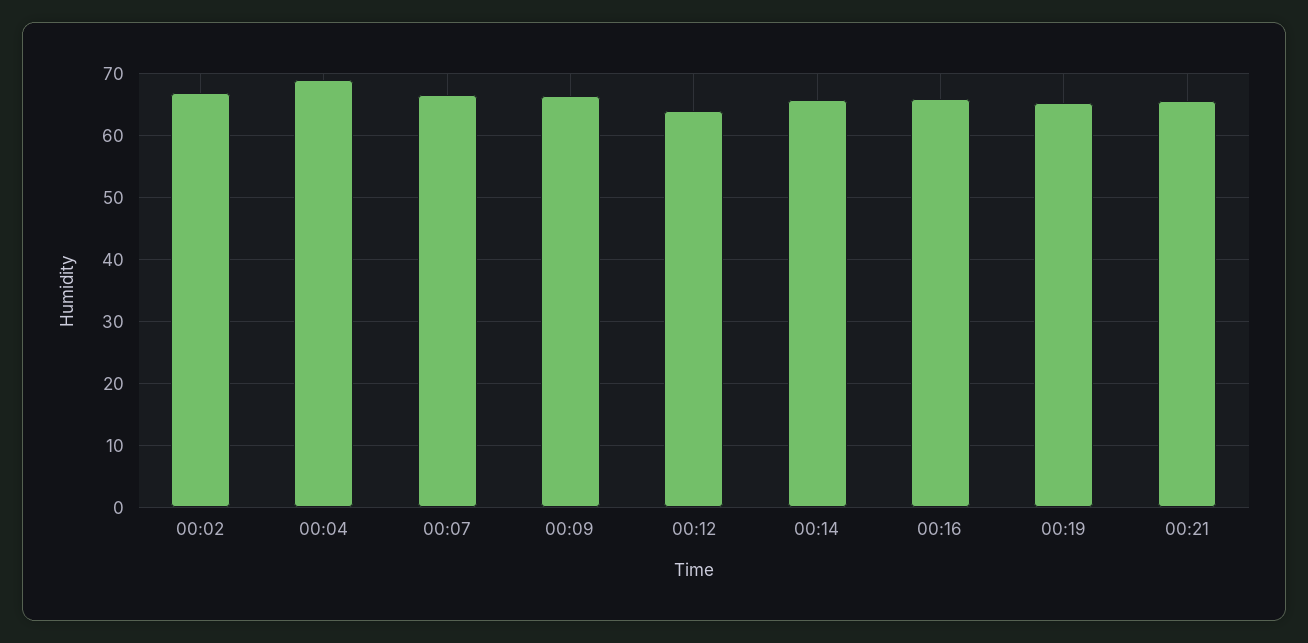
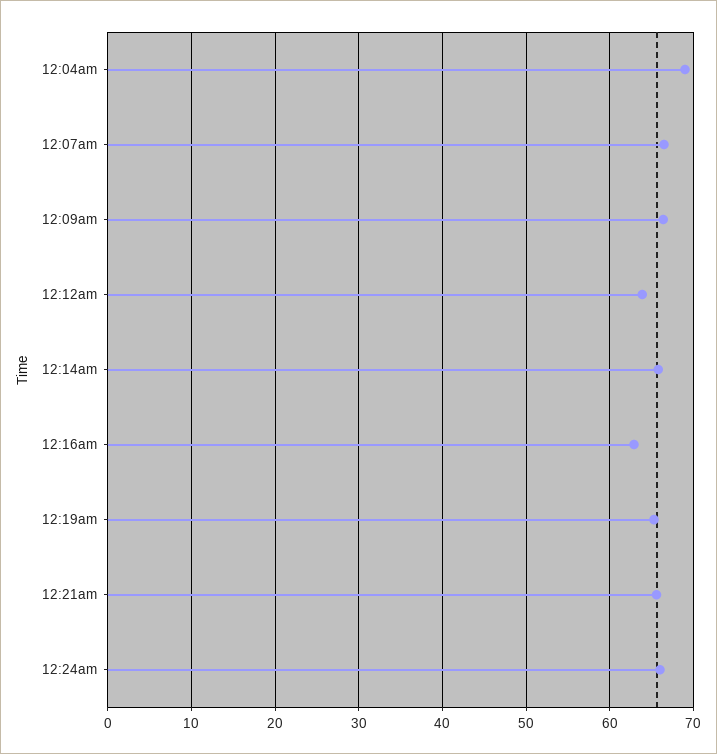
00:02: 67 -> none
00:16: 66 -> 63
12:24am: none -> 66

